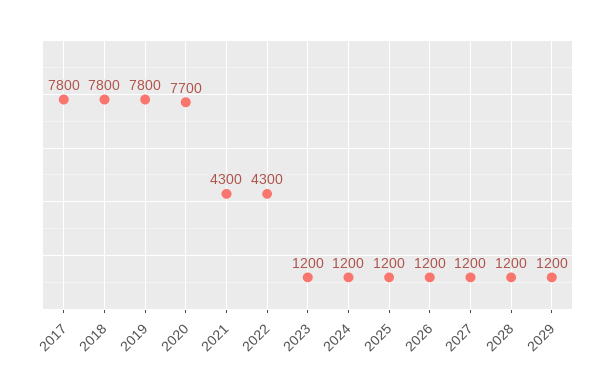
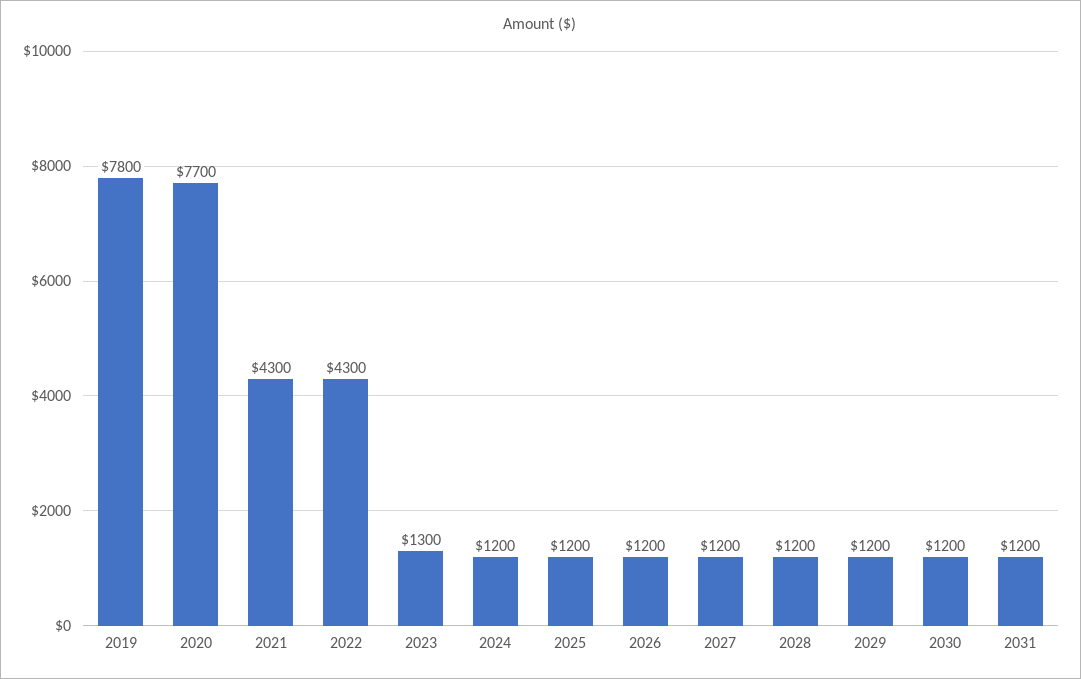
2017: 7800 -> none
2018: 7800 -> none
2023: 1200 -> 1300
2030: none -> 1200
2031: none -> 1200

